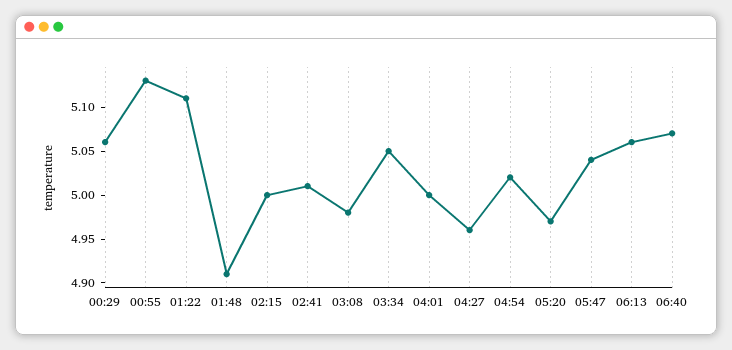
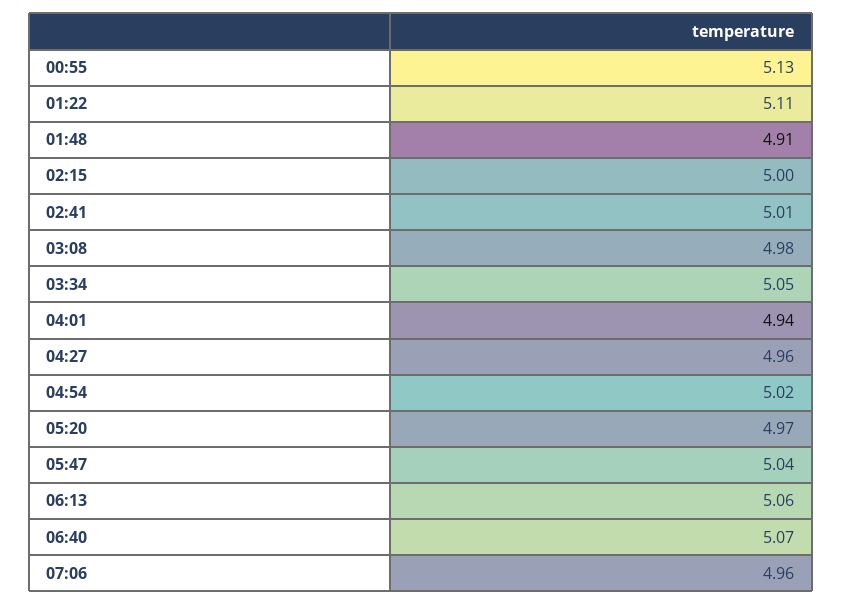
00:29: 5.06 -> none
04:01: 5 -> 4.94
07:06: none -> 4.96

